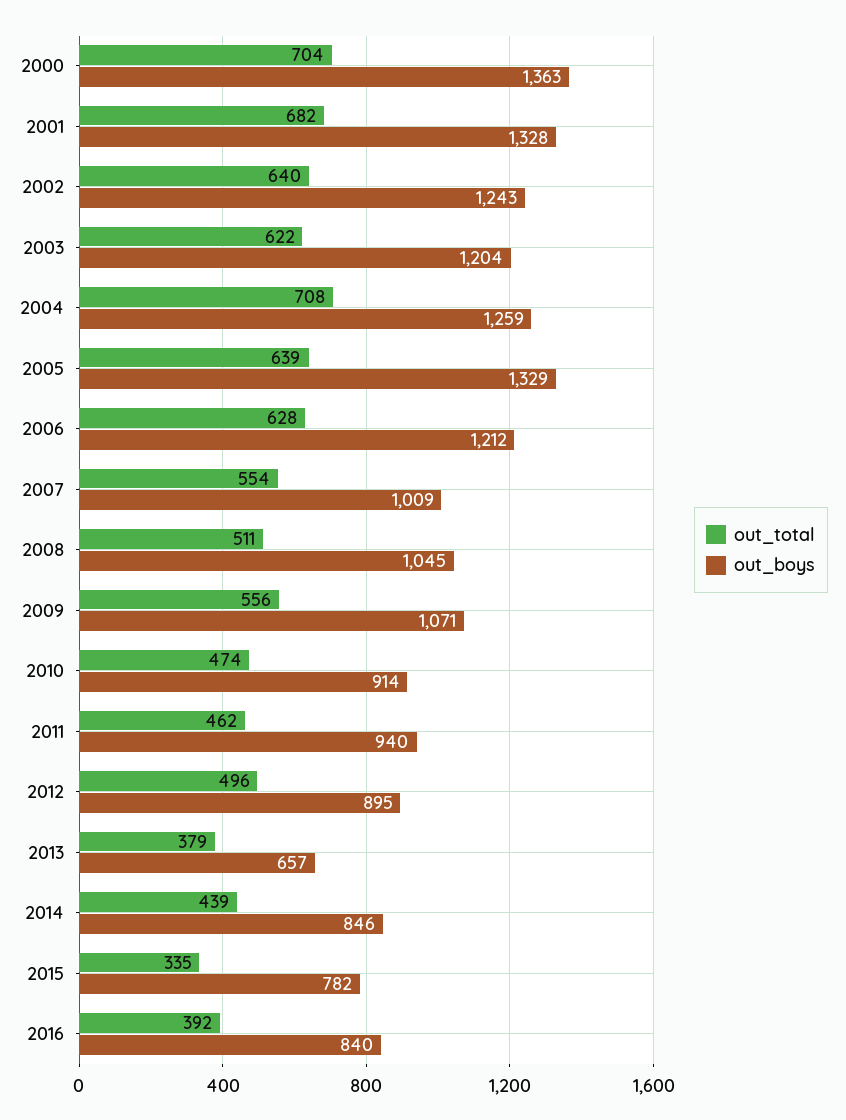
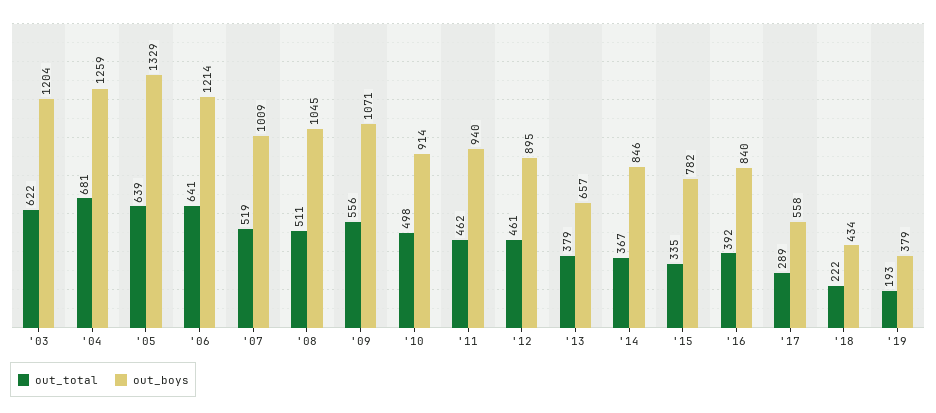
out_total, 2000: 704 -> none
out_boys, 2000: 1363 -> none
out_total, 2001: 682 -> none
out_boys, 2001: 1328 -> none
out_total, 2002: 640 -> none
out_boys, 2002: 1243 -> none
out_total, 2004: 708 -> 681
out_total, 2006: 628 -> 641
out_boys, 2006: 1212 -> 1214
out_total, 2007: 554 -> 519
out_total, 2010: 474 -> 498
out_total, 2012: 496 -> 461
out_total, 2014: 439 -> 367
out_total, '17: none -> 289
out_boys, '17: none -> 558
out_total, '18: none -> 222
out_boys, '18: none -> 434
out_total, '19: none -> 193
out_boys, '19: none -> 379

